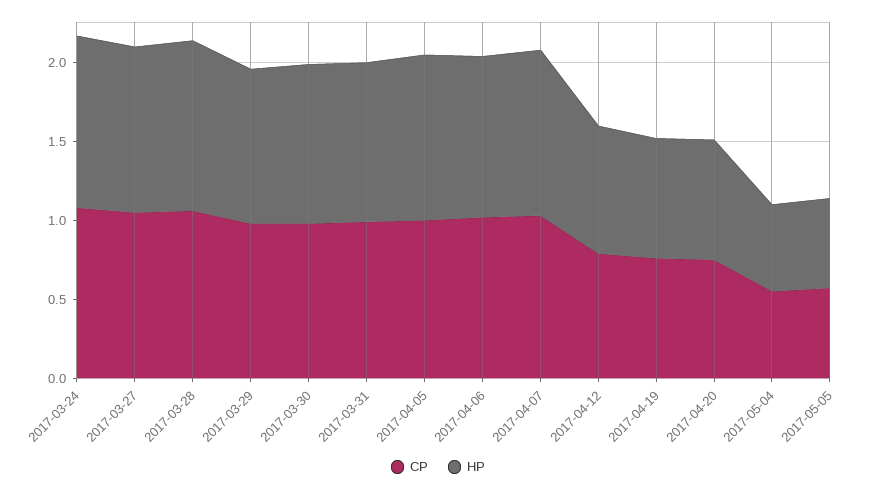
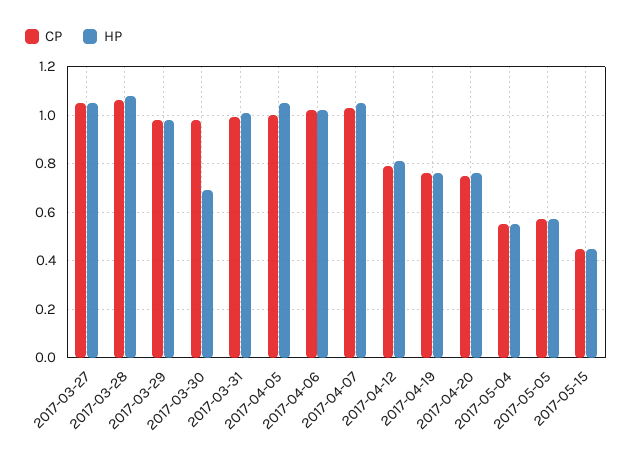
CP, 2017-03-24: 1.1 -> none
HP, 2017-03-24: 1.1 -> none
HP, 2017-03-30: 1 -> 0.7
CP, 2017-05-15: none -> 0.45
HP, 2017-05-15: none -> 0.45

